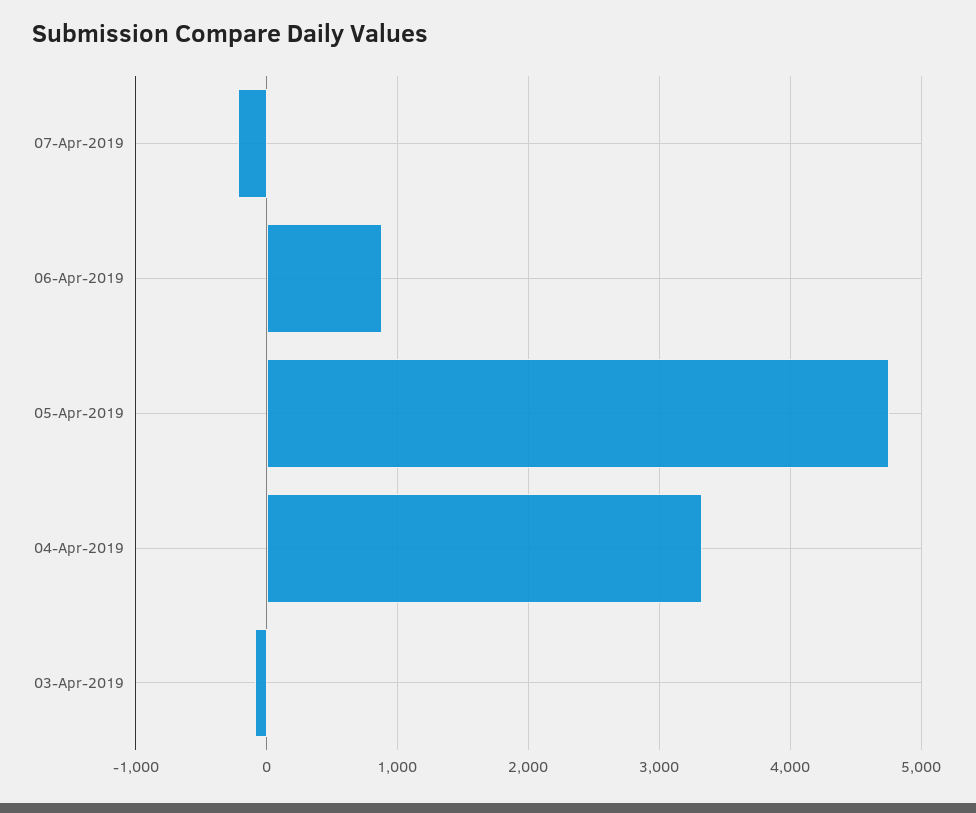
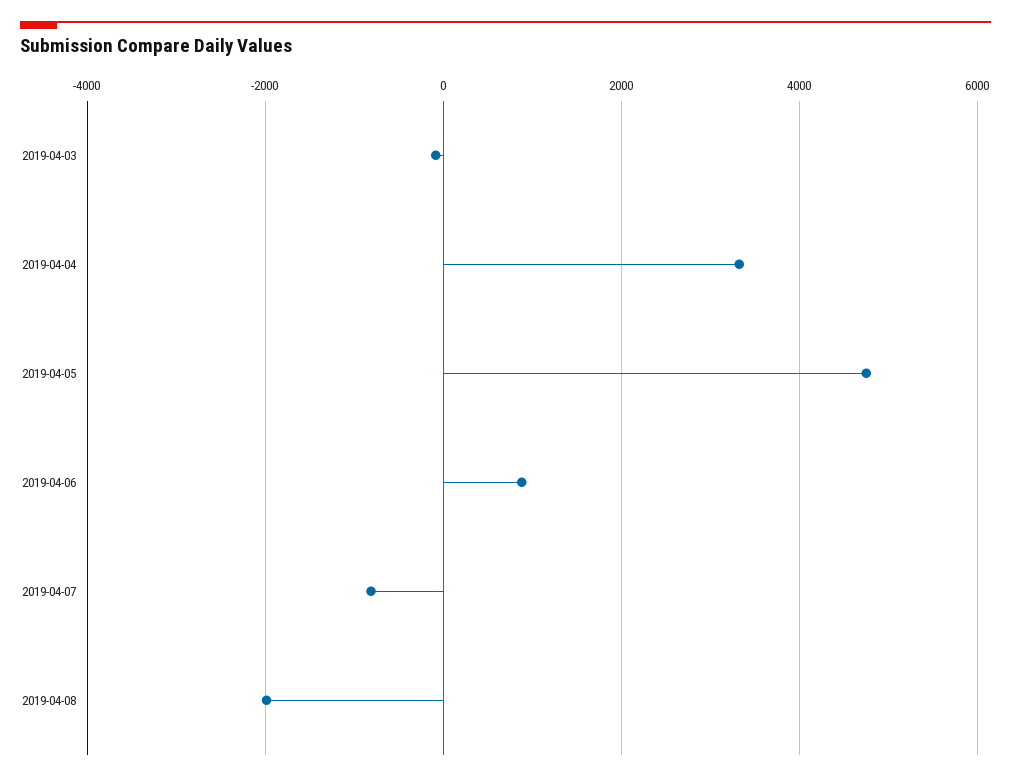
07-Apr-2019: -200 -> -800
2019-04-08: none -> -2000

